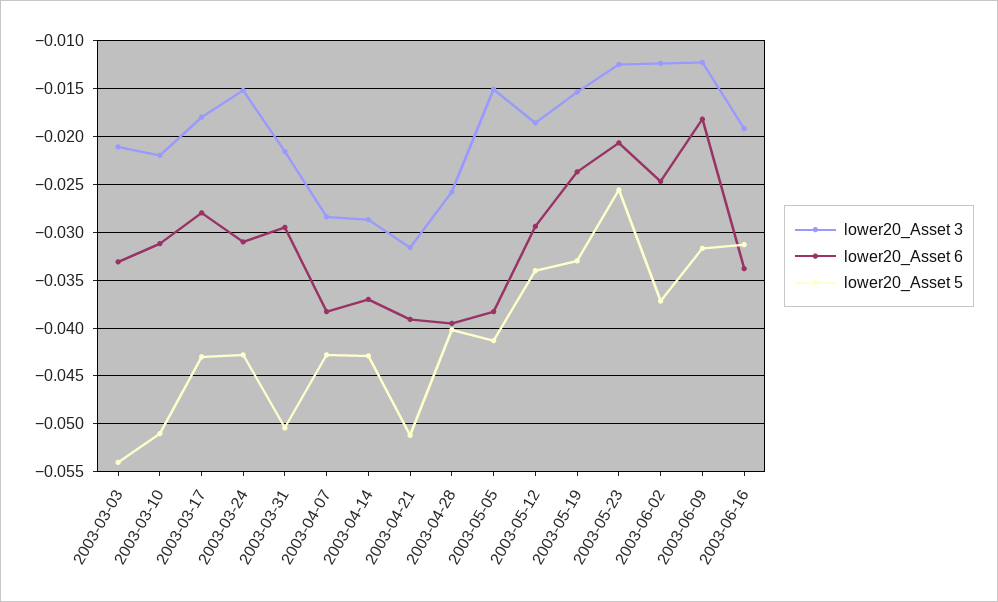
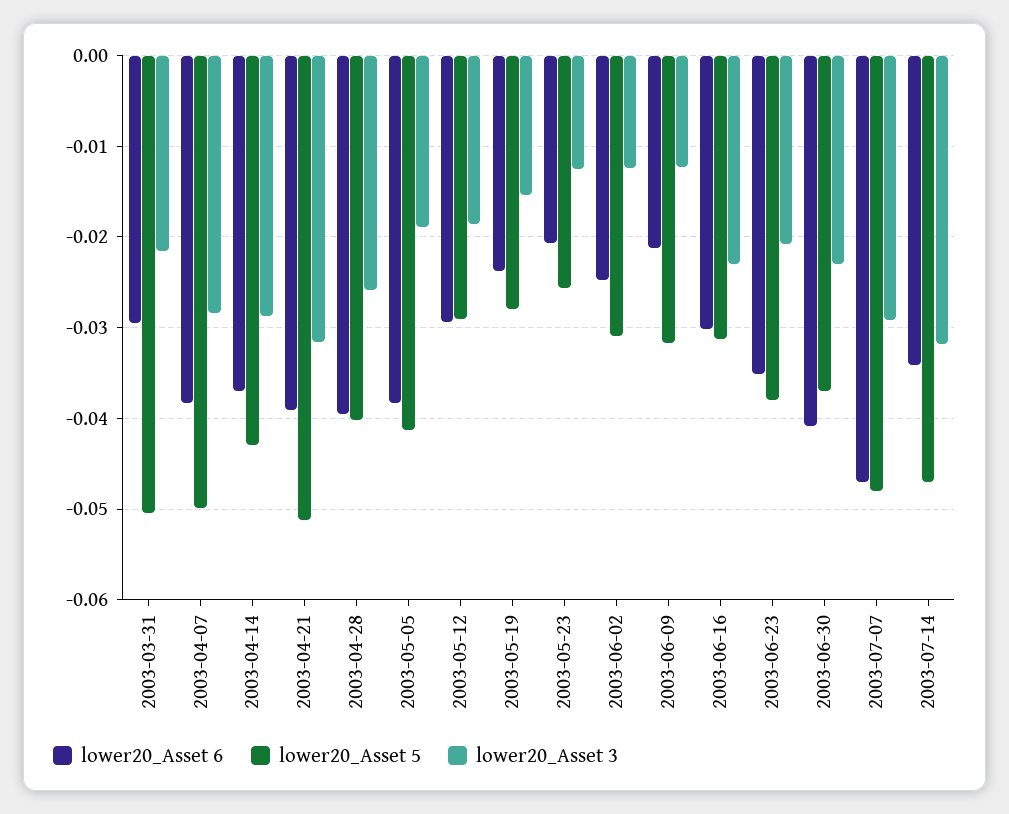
lower20_Asset 3, 2003-03-03: -0.021 -> none
lower20_Asset 6, 2003-03-03: -0.033 -> none
lower20_Asset 5, 2003-03-03: -0.054 -> none
lower20_Asset 3, 2003-03-10: -0.022 -> none
lower20_Asset 6, 2003-03-10: -0.031 -> none
lower20_Asset 5, 2003-03-10: -0.051 -> none
lower20_Asset 3, 2003-03-17: -0.018 -> none
lower20_Asset 6, 2003-03-17: -0.028 -> none
lower20_Asset 5, 2003-03-17: -0.043 -> none
lower20_Asset 3, 2003-03-24: -0.015 -> none
lower20_Asset 6, 2003-03-24: -0.031 -> none
lower20_Asset 5, 2003-03-24: -0.043 -> none
lower20_Asset 5, 2003-04-07: -0.043 -> -0.05
lower20_Asset 3, 2003-05-05: -0.015 -> -0.019
lower20_Asset 5, 2003-05-12: -0.034 -> -0.029
lower20_Asset 5, 2003-05-19: -0.033 -> -0.028
lower20_Asset 5, 2003-06-02: -0.037 -> -0.031
lower20_Asset 6, 2003-06-09: -0.018 -> -0.021
lower20_Asset 3, 2003-06-16: -0.019 -> -0.023
lower20_Asset 6, 2003-06-16: -0.034 -> -0.03
lower20_Asset 6, 2003-06-23: none -> -0.035
lower20_Asset 5, 2003-06-23: none -> -0.038
lower20_Asset 3, 2003-06-23: none -> -0.021
lower20_Asset 6, 2003-06-30: none -> -0.041
lower20_Asset 5, 2003-06-30: none -> -0.037
lower20_Asset 3, 2003-06-30: none -> -0.023
lower20_Asset 6, 2003-07-07: none -> -0.047
lower20_Asset 5, 2003-07-07: none -> -0.048
lower20_Asset 3, 2003-07-07: none -> -0.029
lower20_Asset 6, 2003-07-14: none -> -0.034
lower20_Asset 5, 2003-07-14: none -> -0.047
lower20_Asset 3, 2003-07-14: none -> -0.032

